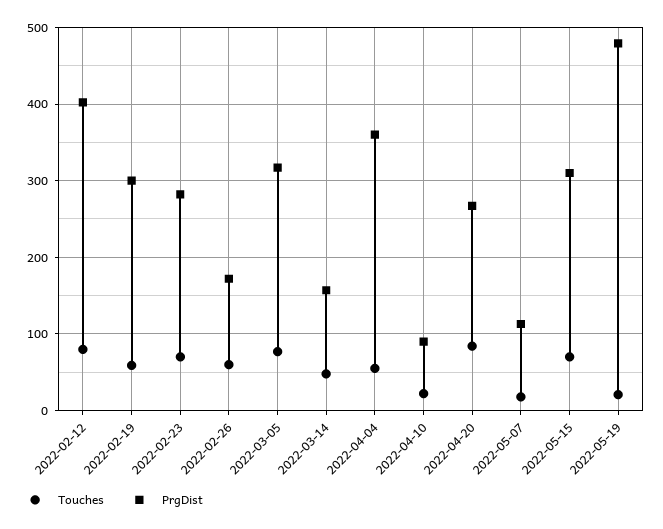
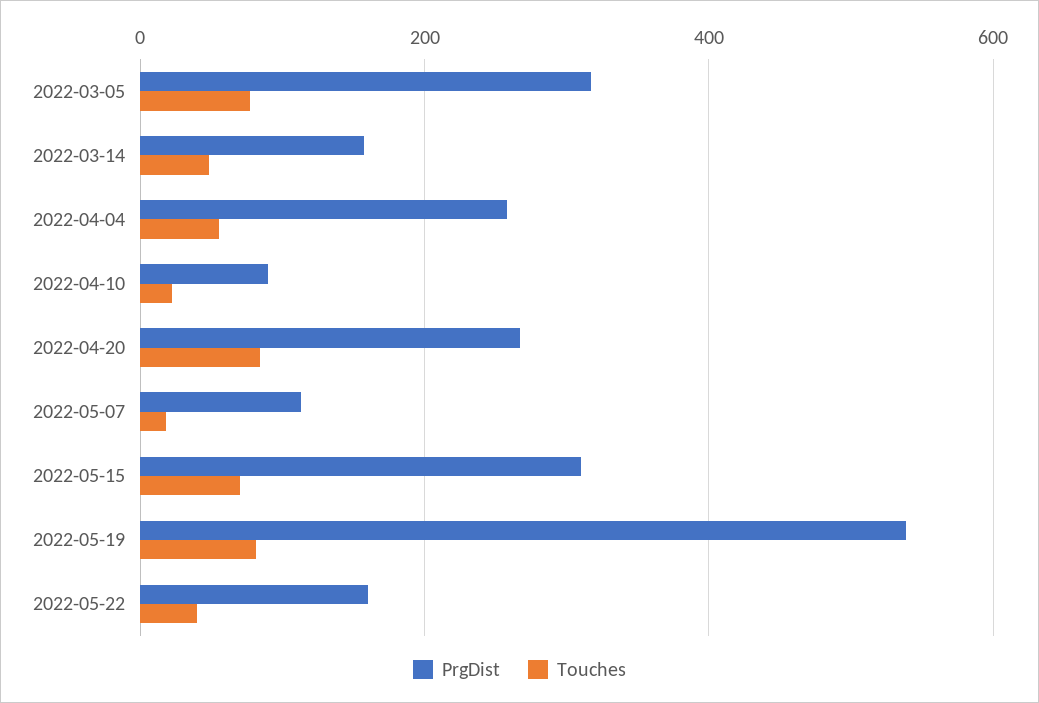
Touches, 2022-02-12: 80 -> none
PrgDist, 2022-02-12: 400 -> none
Touches, 2022-02-19: 60 -> none
PrgDist, 2022-02-19: 300 -> none
Touches, 2022-02-23: 70 -> none
PrgDist, 2022-02-23: 280 -> none
Touches, 2022-02-26: 60 -> none
PrgDist, 2022-02-26: 170 -> none
PrgDist, 2022-04-04: 360 -> 260
Touches, 2022-05-19: 20 -> 80
PrgDist, 2022-05-19: 480 -> 540
PrgDist, 2022-05-22: none -> 160
Touches, 2022-05-22: none -> 40

